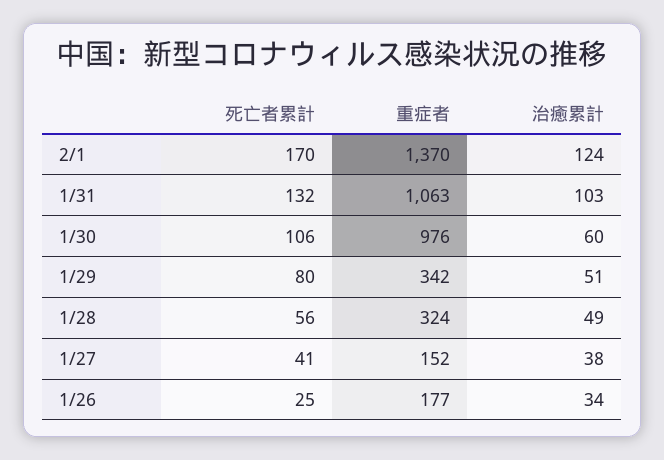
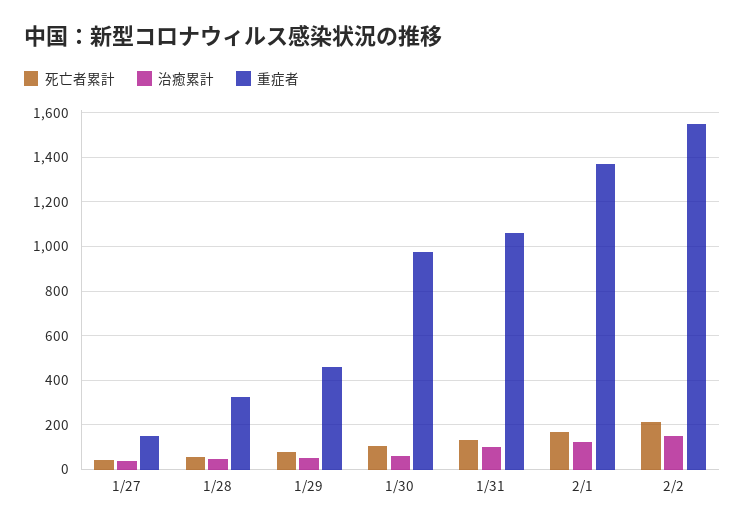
重症者, 1/29: 342 -> 450
死亡者累計, 1/26: 25 -> none
重症者, 1/26: 177 -> none
治癒累計, 1/26: 34 -> none
死亡者累計, 2/2: none -> 200
治癒累計, 2/2: none -> 150
重症者, 2/2: none -> 1550

